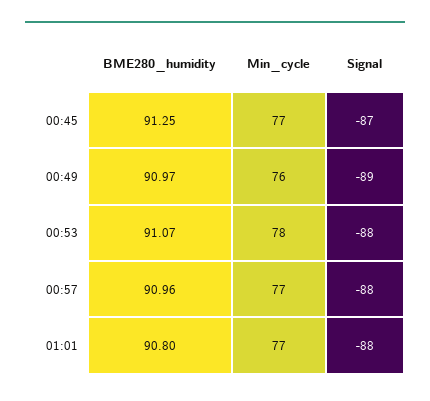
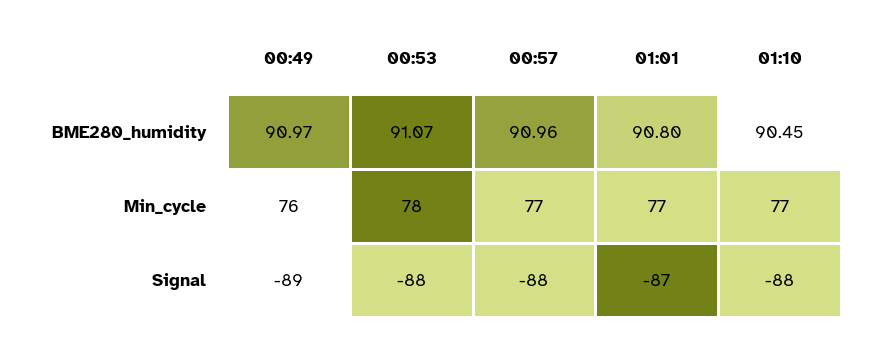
BME280_humidity, 00:45: 91.25 -> none
Min_cycle, 00:45: 77 -> none
Signal, 00:45: -87 -> none
Signal, 01:01: -88 -> -87
BME280_humidity, 01:10: none -> 90.45
Min_cycle, 01:10: none -> 77
Signal, 01:10: none -> -88

